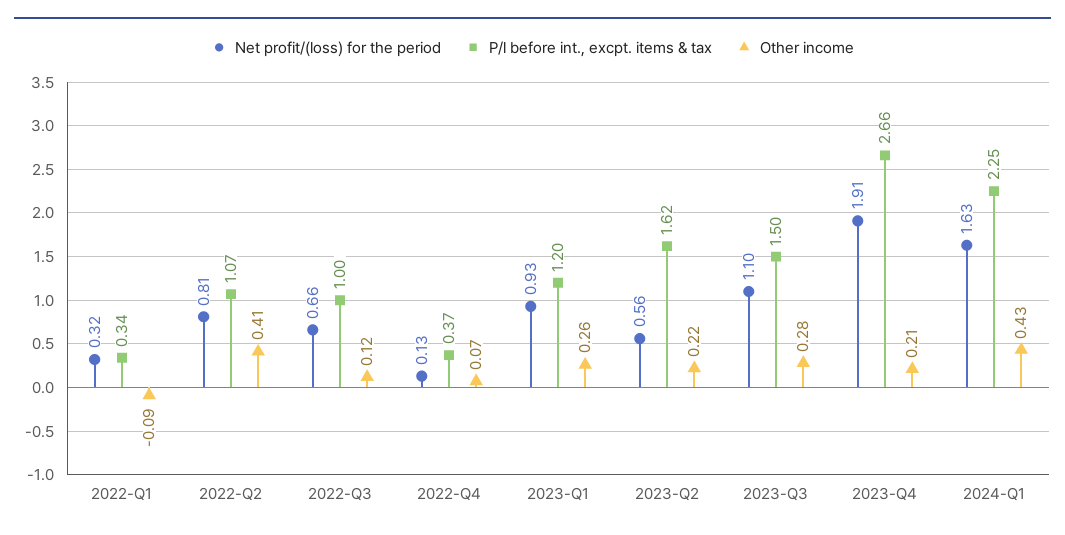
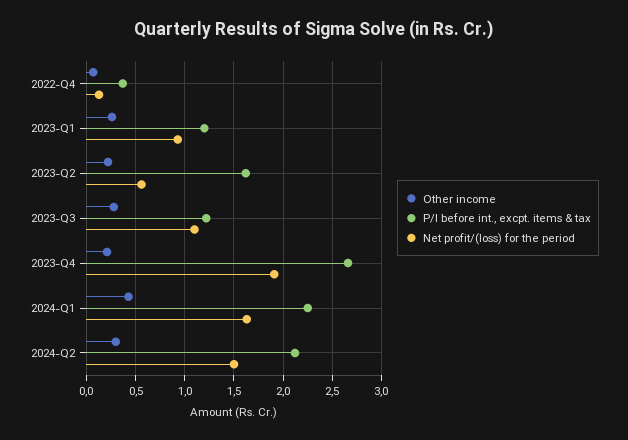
Net profit/(loss) for the period, 2022-Q1: 0.32 -> none
P/l before int., excpt. items & tax, 2022-Q1: 0.34 -> none
Other income, 2022-Q1: -0.09 -> none
Net profit/(loss) for the period, 2022-Q2: 0.81 -> none
P/l before int., excpt. items & tax, 2022-Q2: 1.07 -> none
Other income, 2022-Q2: 0.41 -> none
Net profit/(loss) for the period, 2022-Q3: 0.66 -> none
P/l before int., excpt. items & tax, 2022-Q3: 1 -> none
Other income, 2022-Q3: 0.12 -> none
P/l before int., excpt. items & tax, 2023-Q3: 1.5 -> 1.2
Other income, 2024-Q2: none -> 0.3
P/l before int., excpt. items & tax, 2024-Q2: none -> 2.1
Net profit/(loss) for the period, 2024-Q2: none -> 1.5

